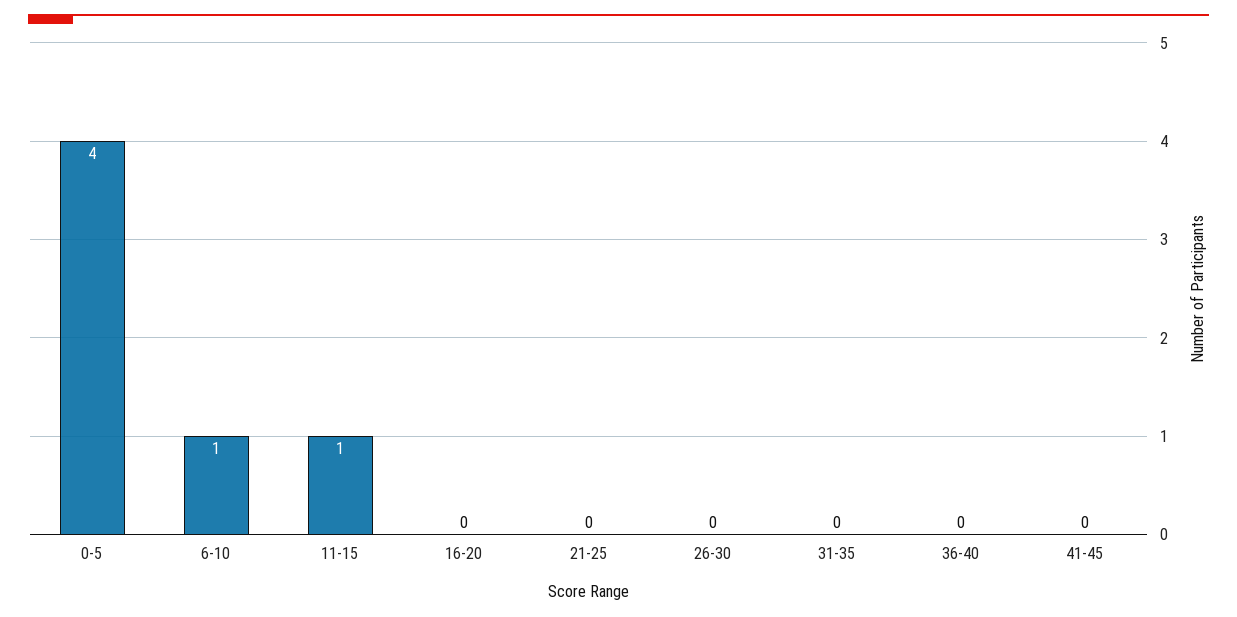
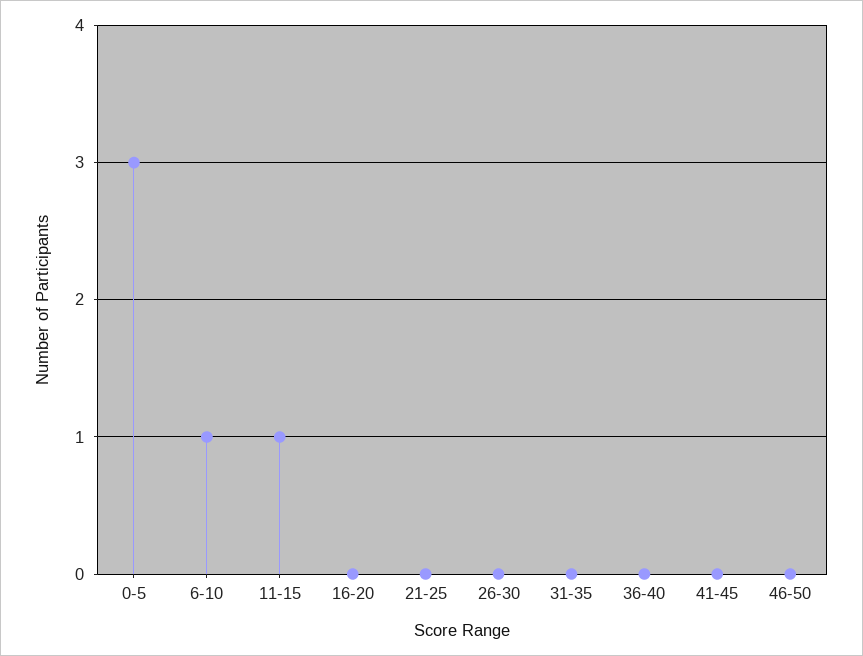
0-5: 4 -> 3
46-50: none -> 0

